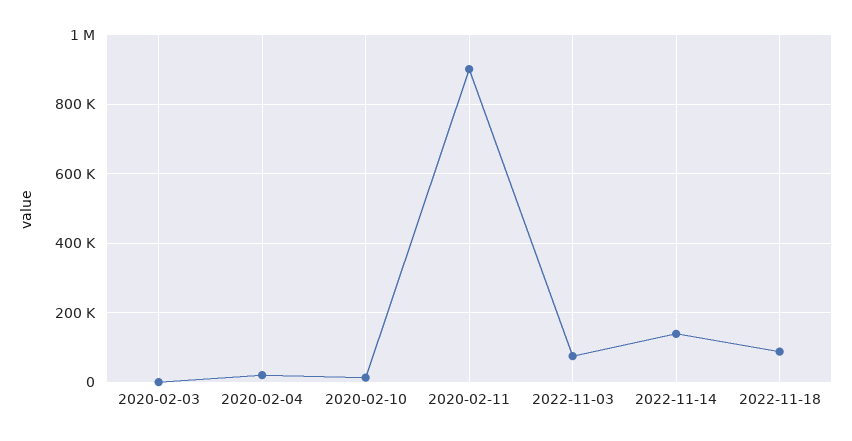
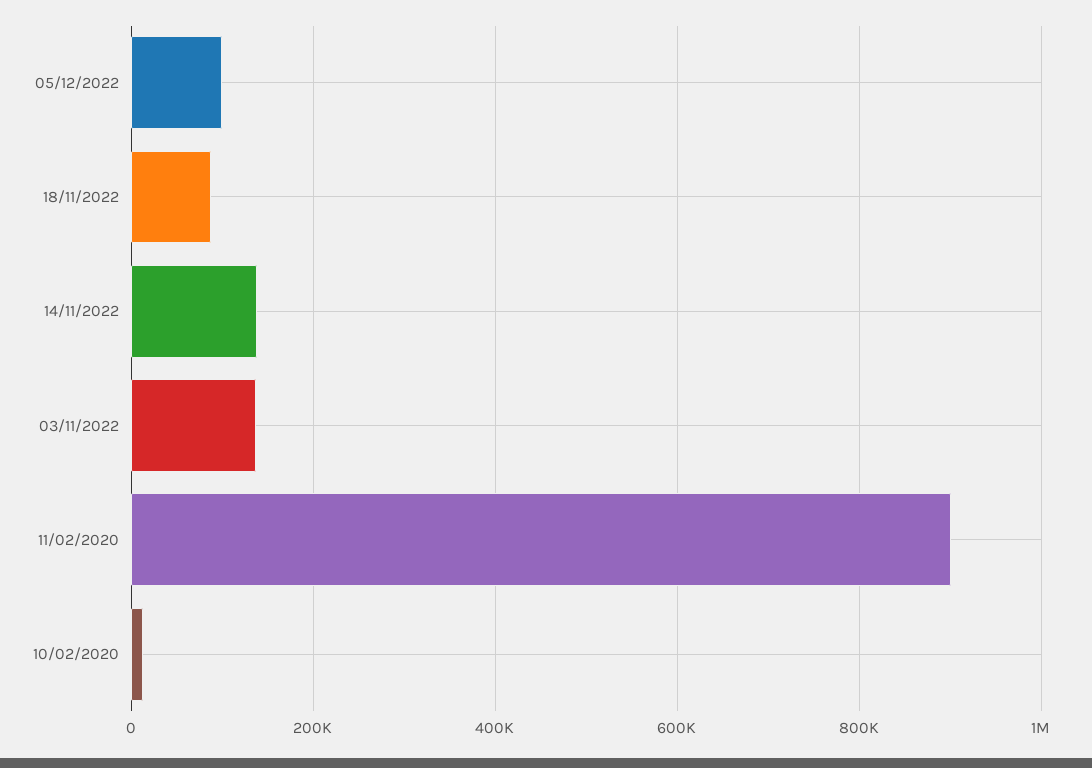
2020-02-03: 0 -> none
2020-02-04: 20000 -> none
2022-11-03: 80000 -> 140000
05/12/2022: none -> 100000

